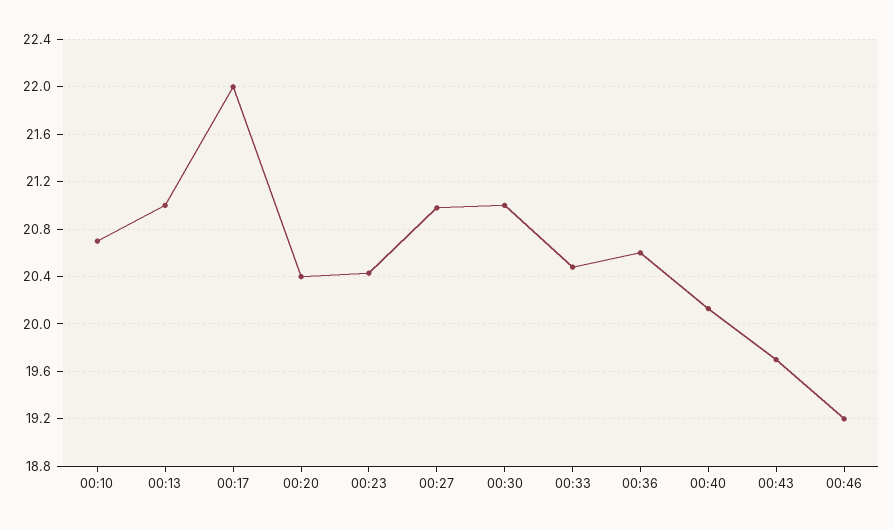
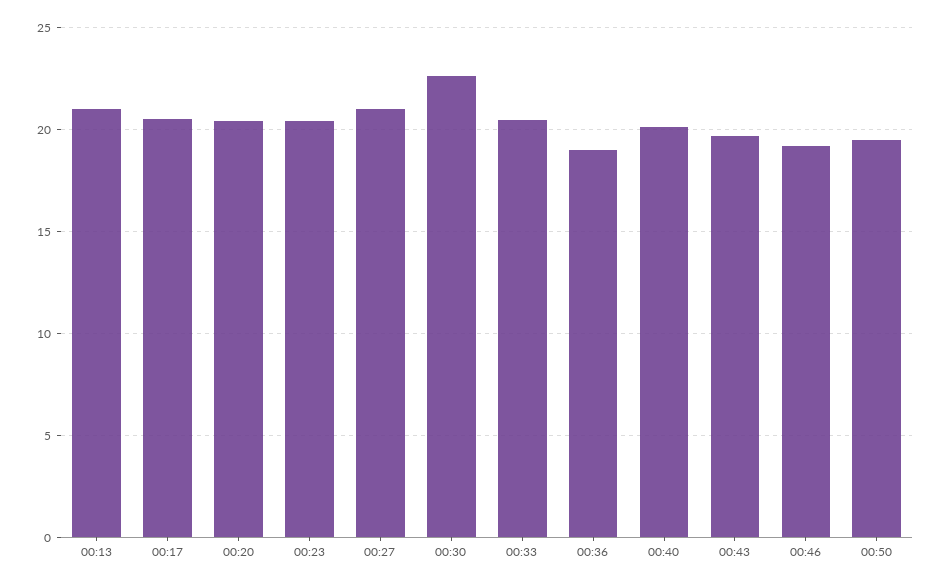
00:10: 20.7 -> none
00:17: 22 -> 20.5
00:30: 21 -> 22.5
00:36: 20.6 -> 19
00:50: none -> 19.5

